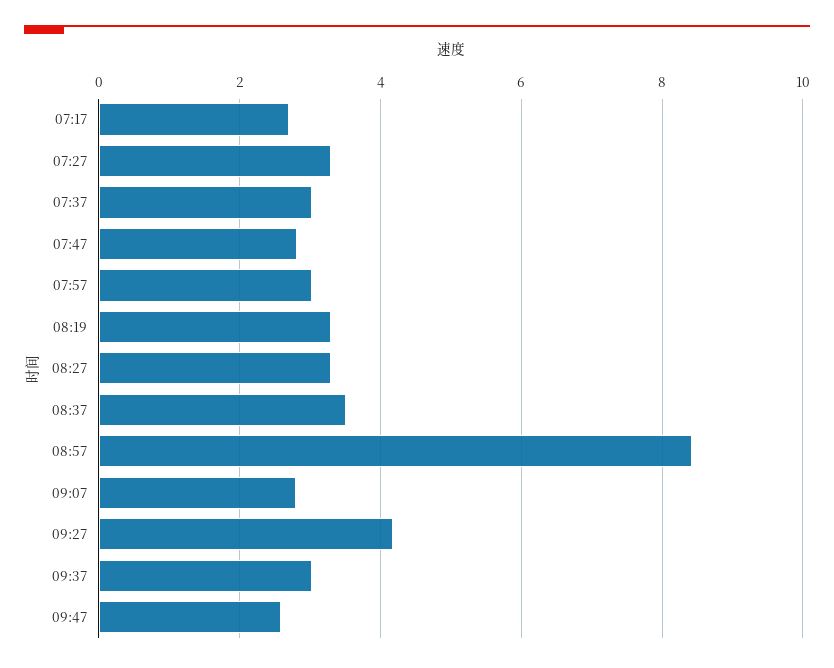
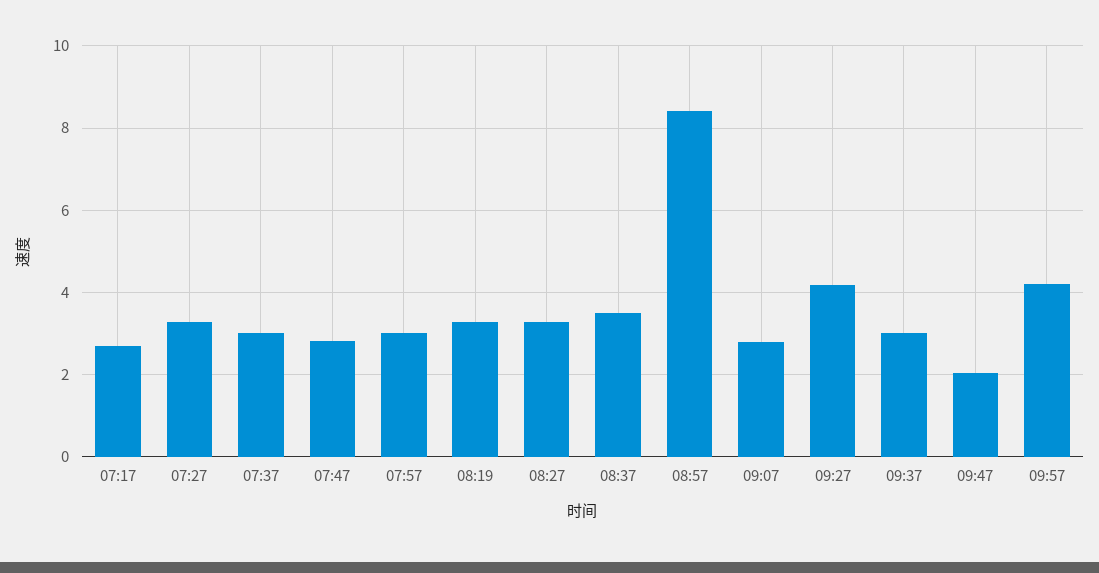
09:47: 2.6 -> 2
09:57: none -> 4.2

